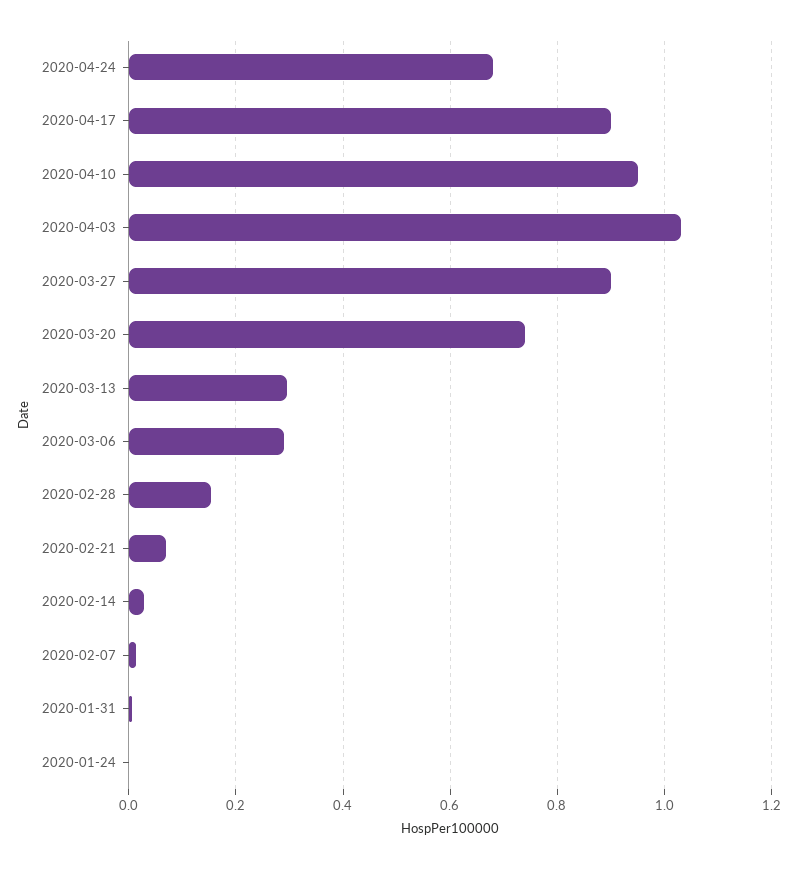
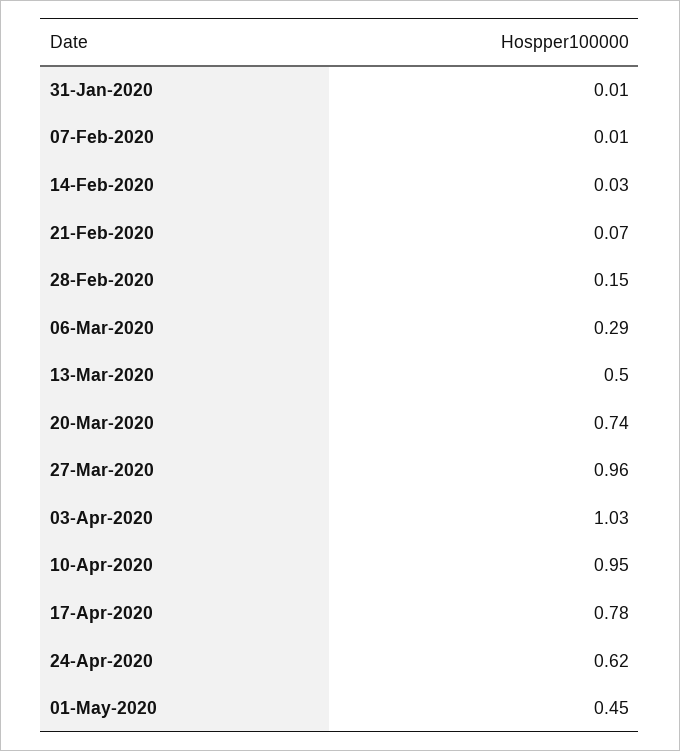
2020-04-24: 0.68 -> 0.62
2020-04-17: 0.9 -> 0.78
2020-03-27: 0.9 -> 0.96
2020-03-13: 0.3 -> 0.5
2020-01-24: 0 -> none
01-May-2020: none -> 0.45

